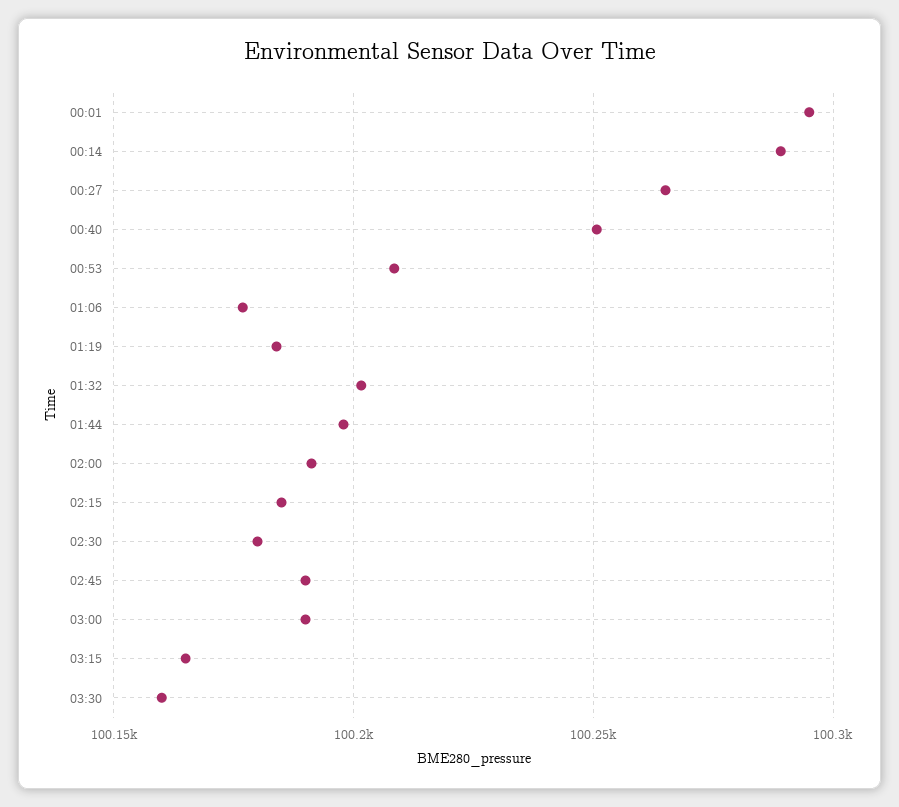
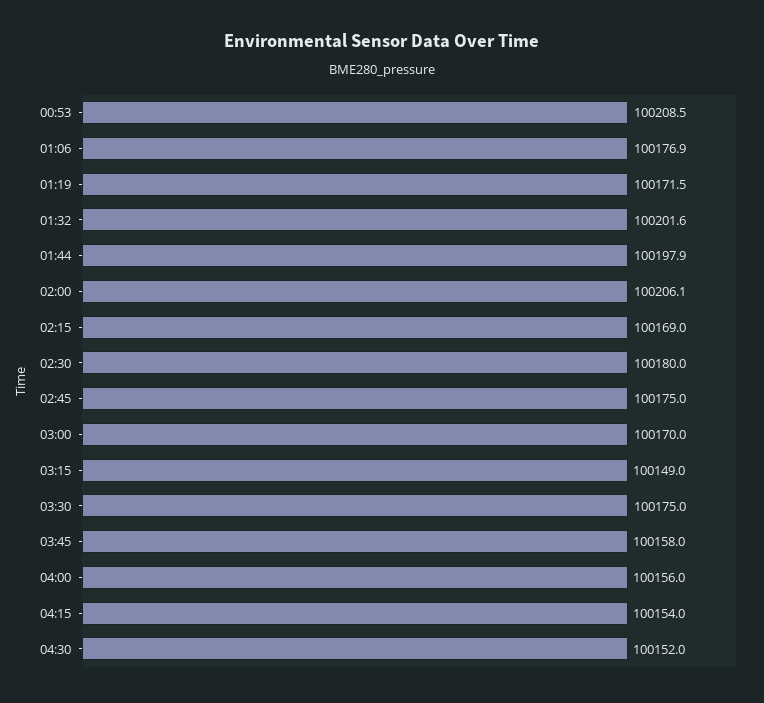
00:01: 100295 -> none
00:14: 100290 -> none
00:27: 100265 -> none
00:40: 100250 -> none
01:19: 100185 -> 100171.5
02:00: 100190 -> 100206.1
02:15: 100185 -> 100169
02:45: 100190 -> 100175
03:00: 100190 -> 100170
03:15: 100165 -> 100149
03:30: 100160 -> 100175
03:45: none -> 100158
04:00: none -> 100156
04:15: none -> 100154
04:30: none -> 100152

